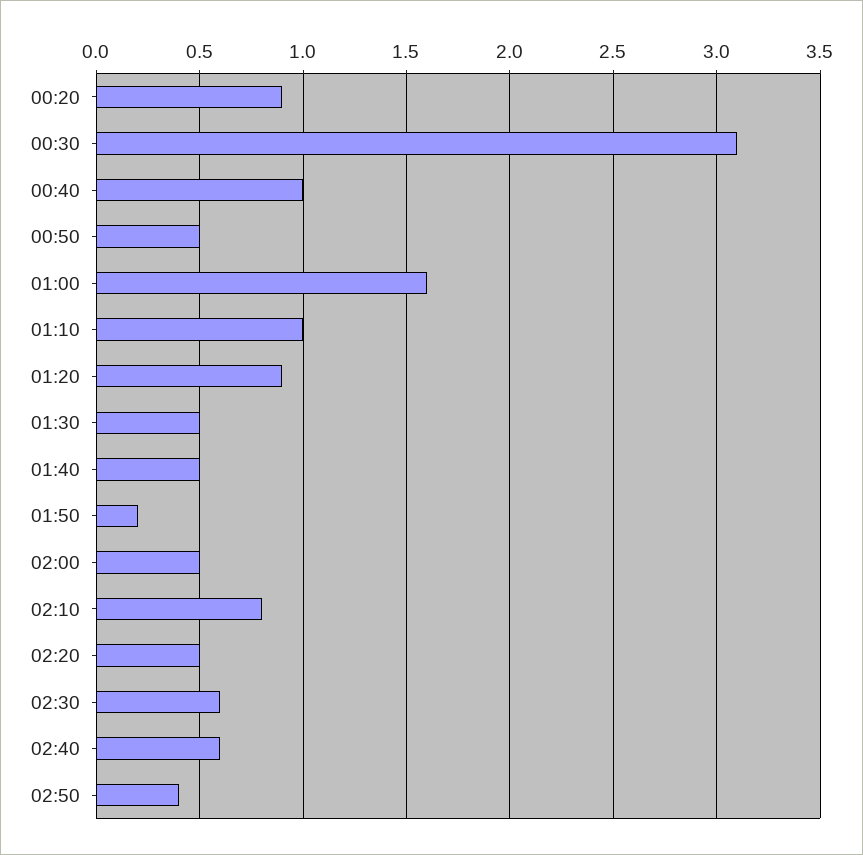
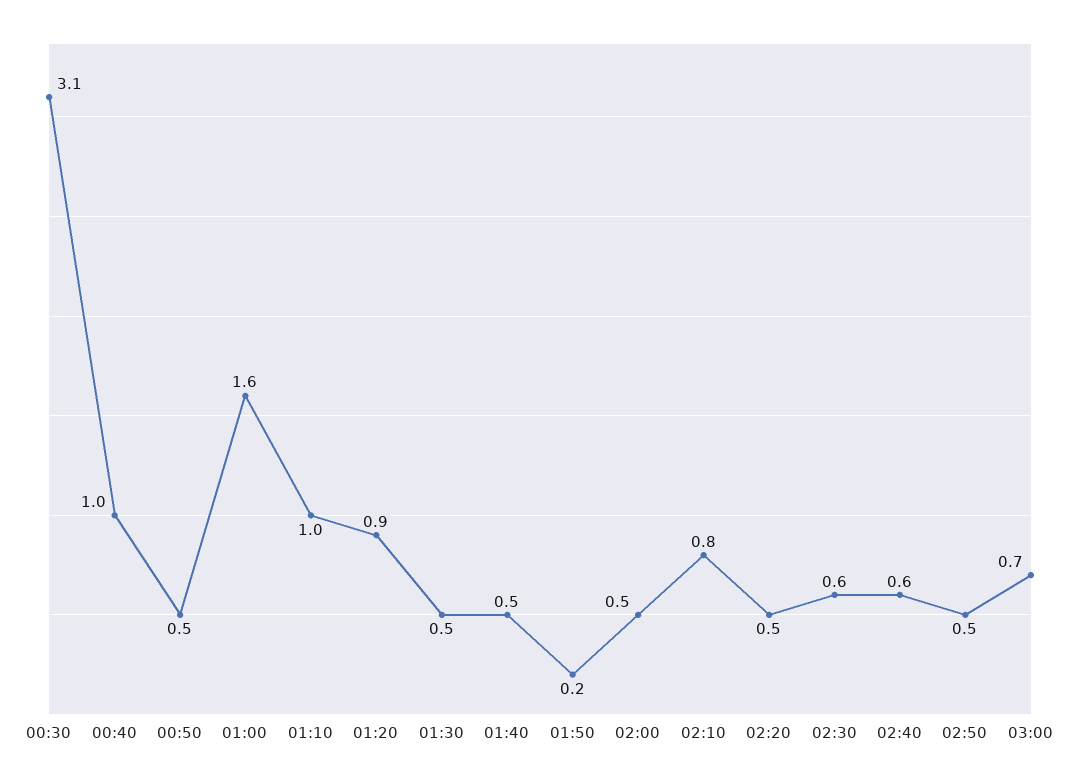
00:20: 0.9 -> none
02:50: 0.4 -> 0.5
03:00: none -> 0.7

